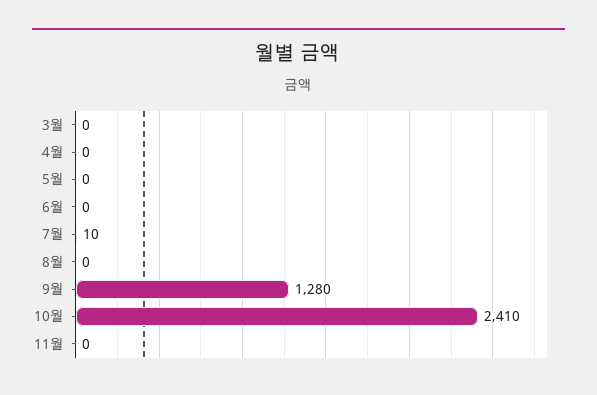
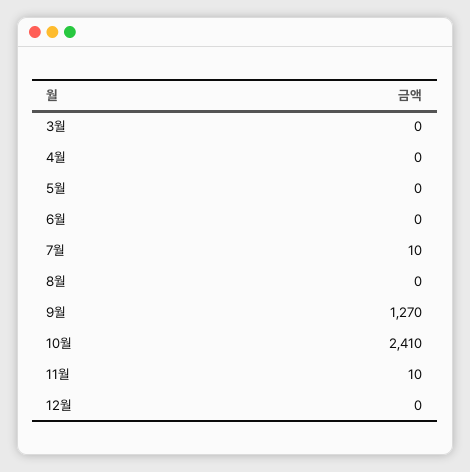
9월: 1280 -> 1270
11월: 0 -> 10
12월: none -> 0

